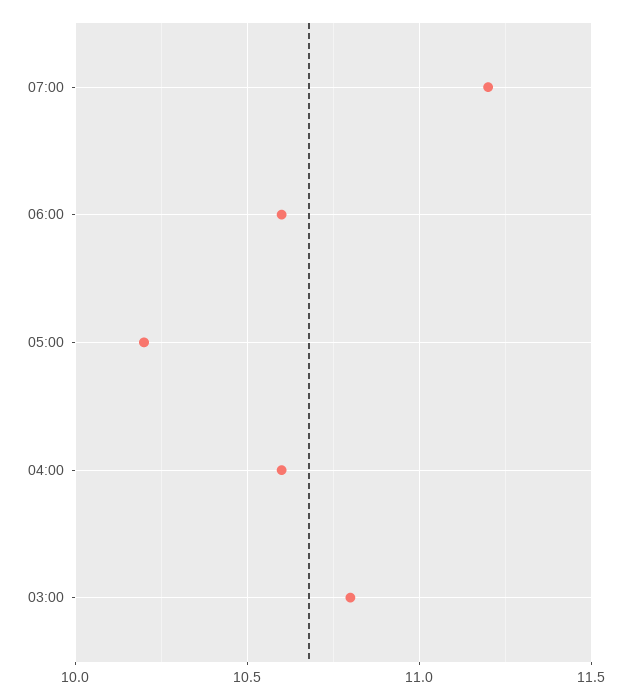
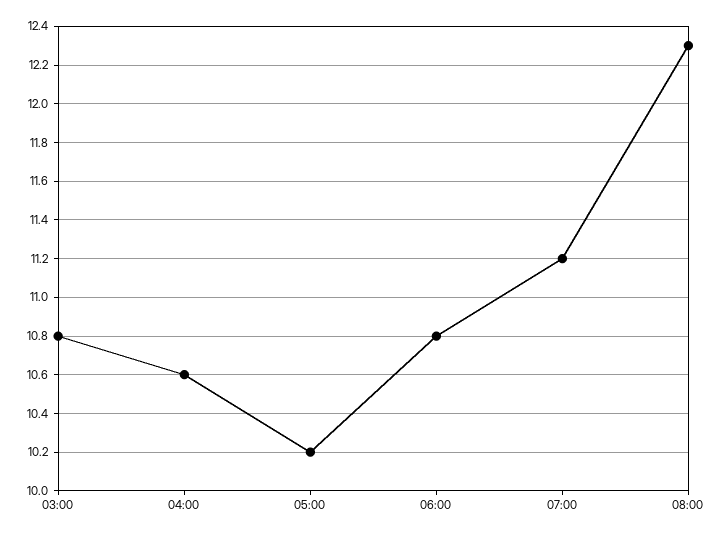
06:00: 10.6 -> 10.8
08:00: none -> 12.3

